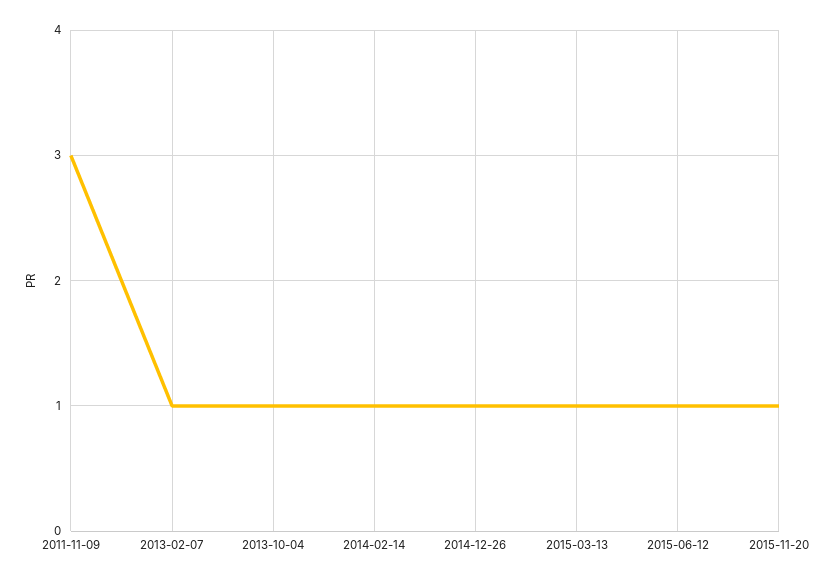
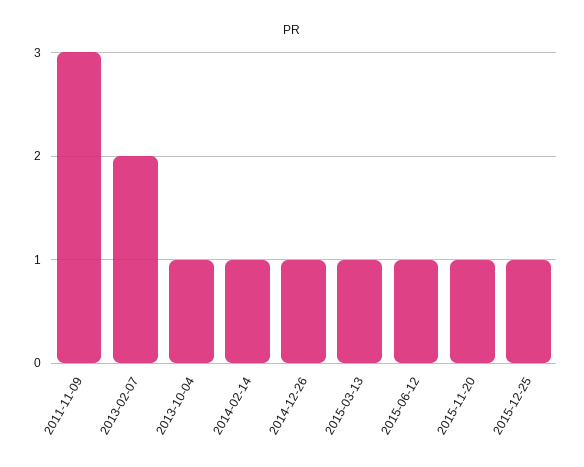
2013-02-07: 1 -> 2
2015-12-25: none -> 1

